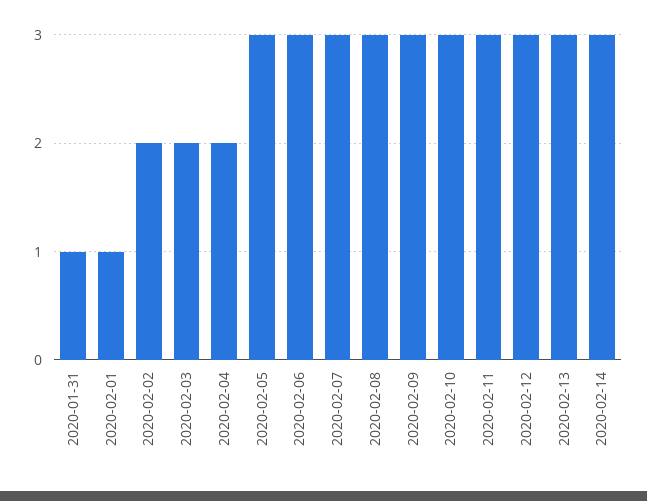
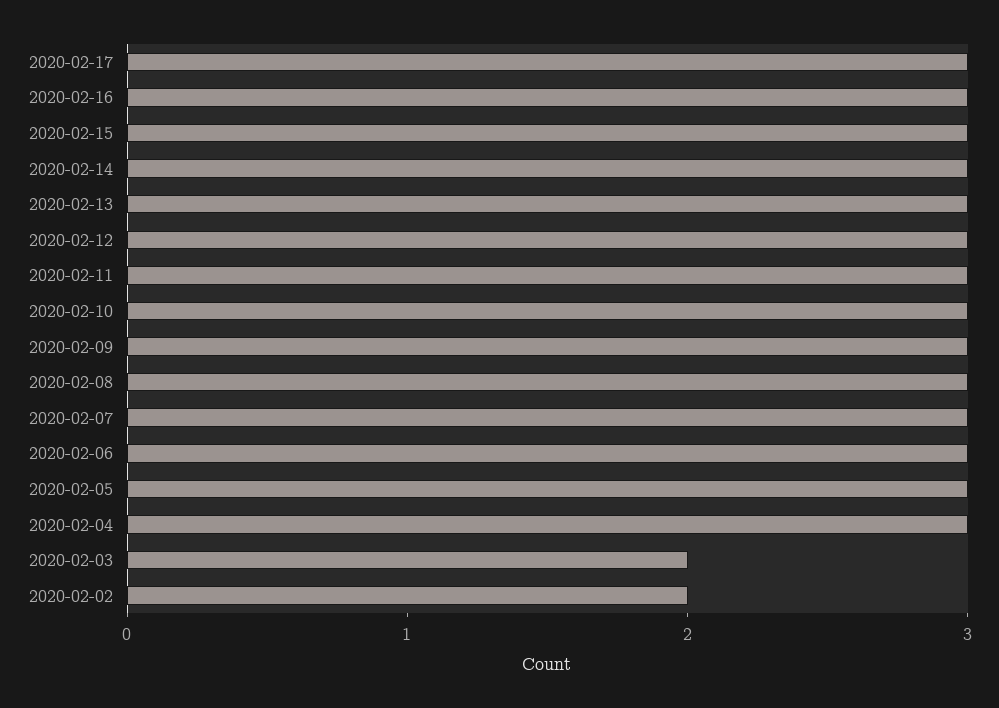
2020-01-31: 1 -> none
2020-02-01: 1 -> none
2020-02-04: 2 -> 3
2020-02-17: none -> 3
2020-02-16: none -> 3
2020-02-15: none -> 3

